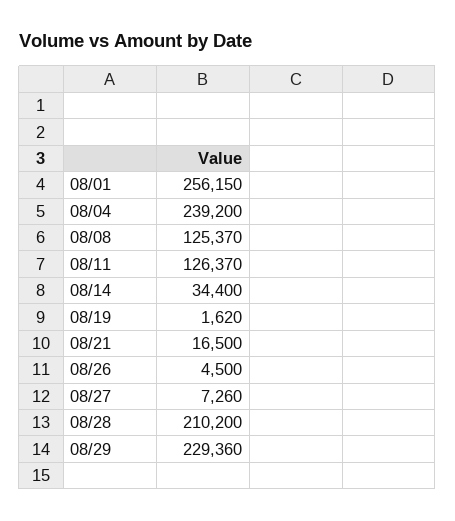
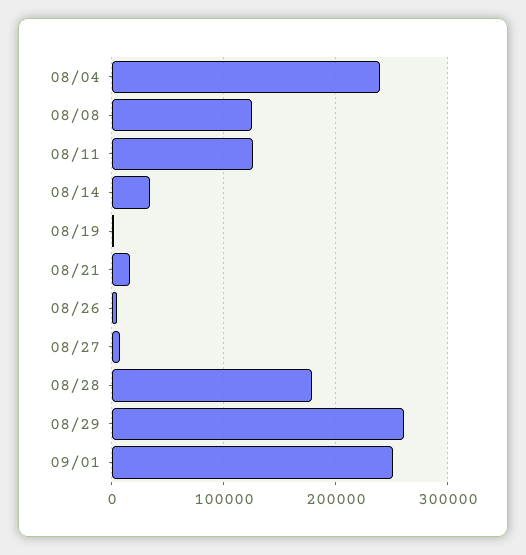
08/01: 256150 -> none
08/28: 210200 -> 180000
08/29: 229360 -> 260000
09/01: none -> 250000

